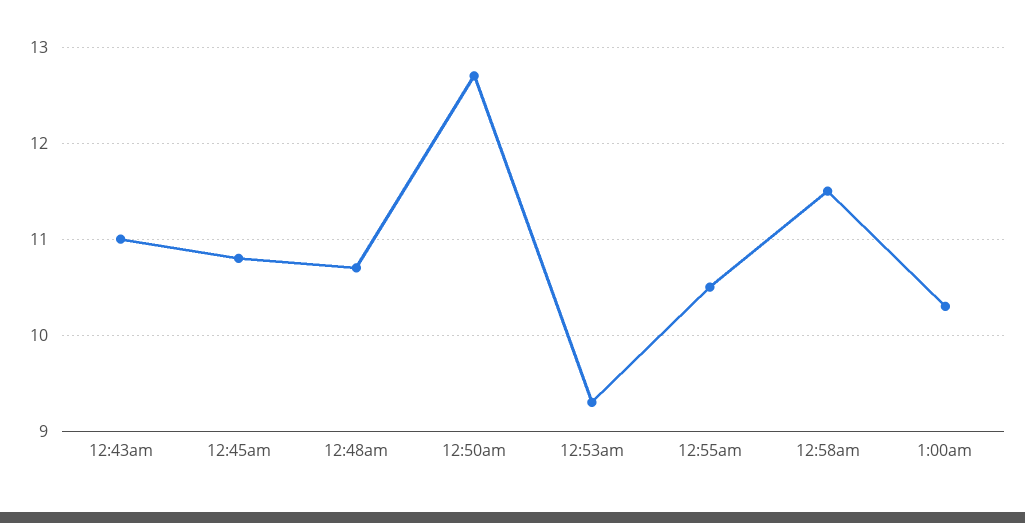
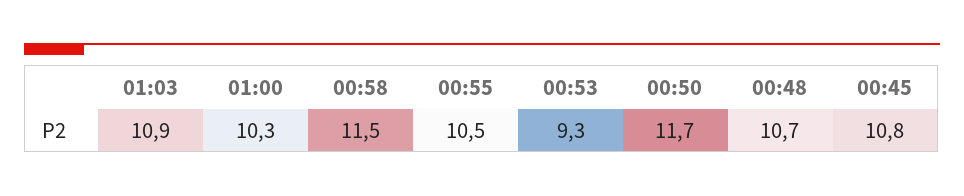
12:43am: 11 -> none
12:50am: 12.7 -> 11.7
01:03: none -> 10.9

